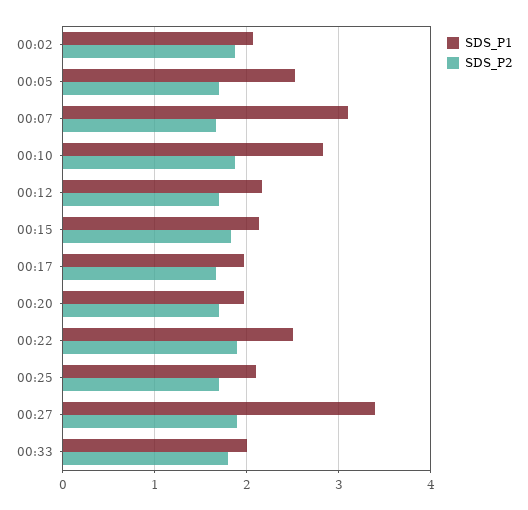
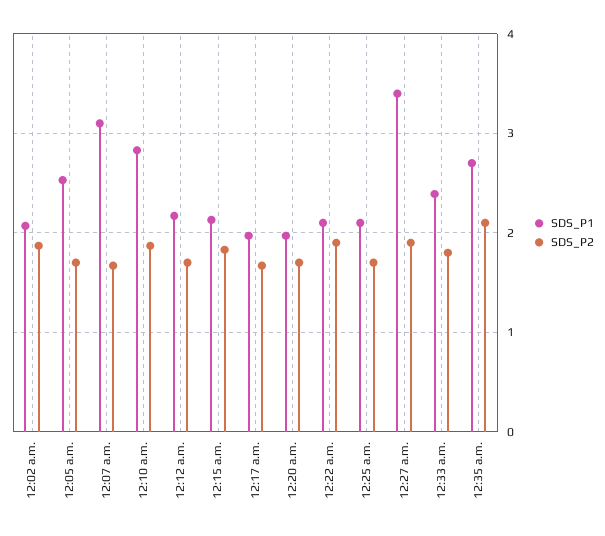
SDS_P1, 00:22: 2.5 -> 2.1
SDS_P1, 00:33: 2 -> 2.4
SDS_P1, 12:35 a.m.: none -> 2.7
SDS_P2, 12:35 a.m.: none -> 2.1

